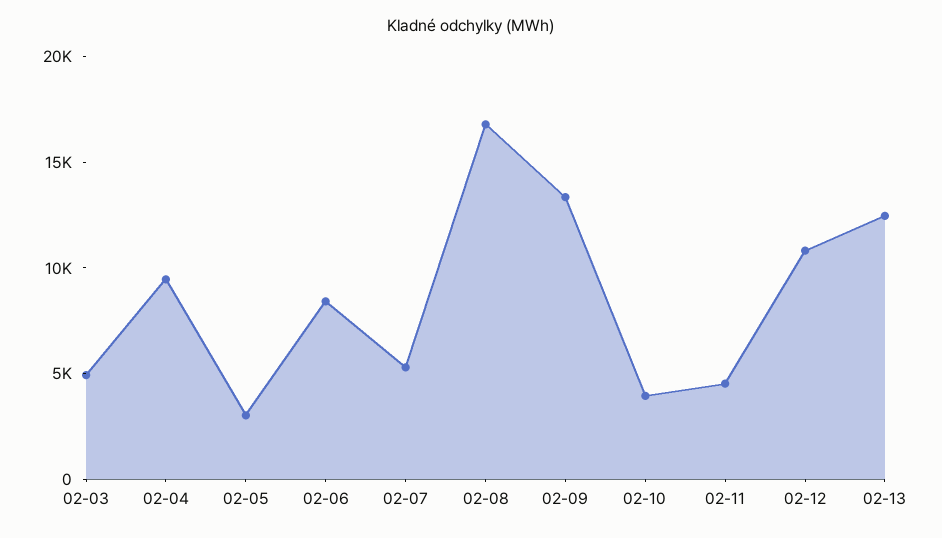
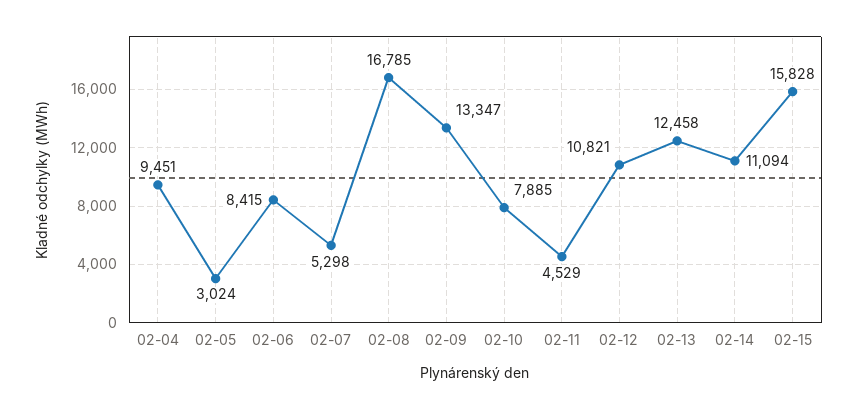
02-03: 5000 -> none
02-10: 4000 -> 7885
02-14: none -> 11094
02-15: none -> 15828

